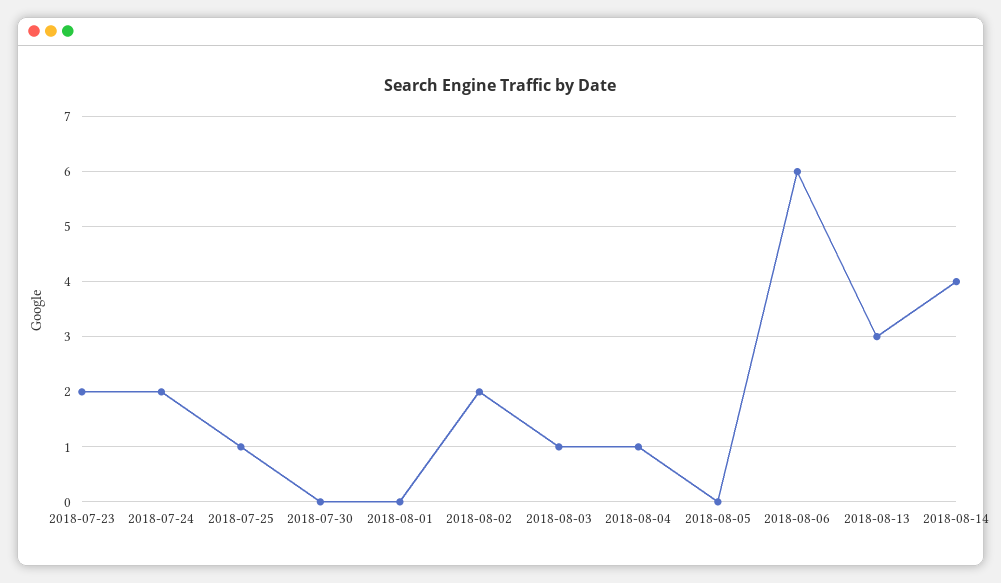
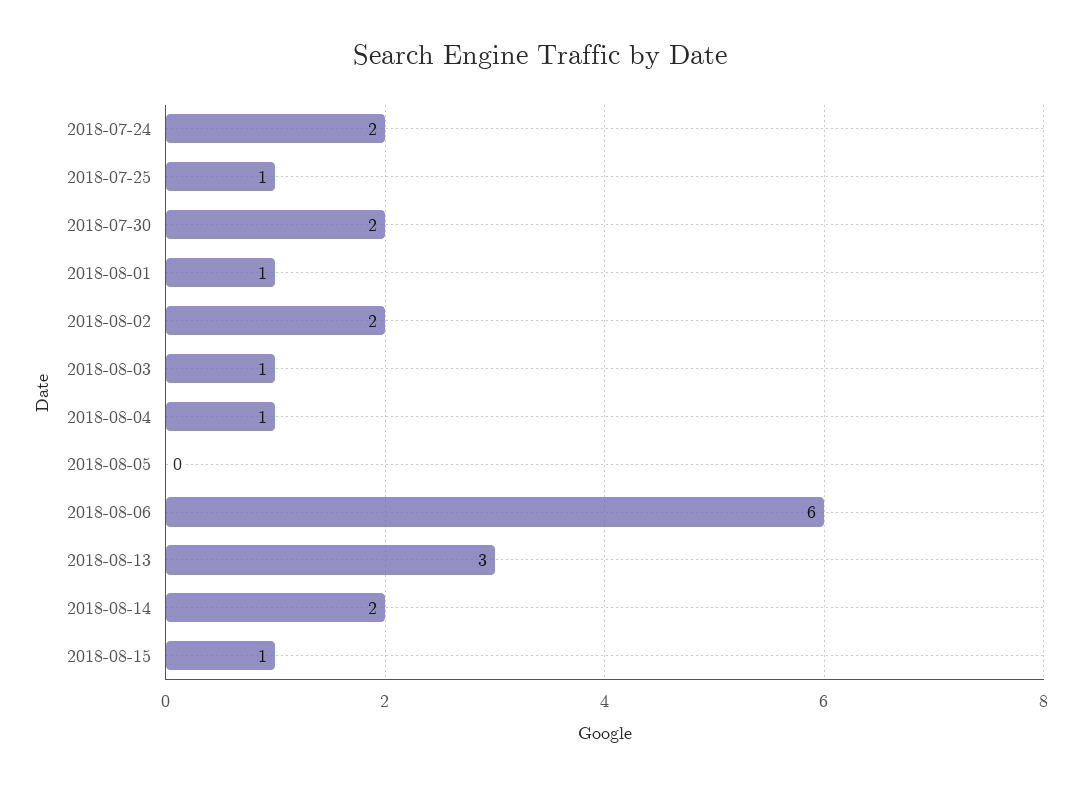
2018-07-23: 2 -> none
2018-07-30: 0 -> 2
2018-08-01: 0 -> 1
2018-08-14: 4 -> 2
2018-08-15: none -> 1

